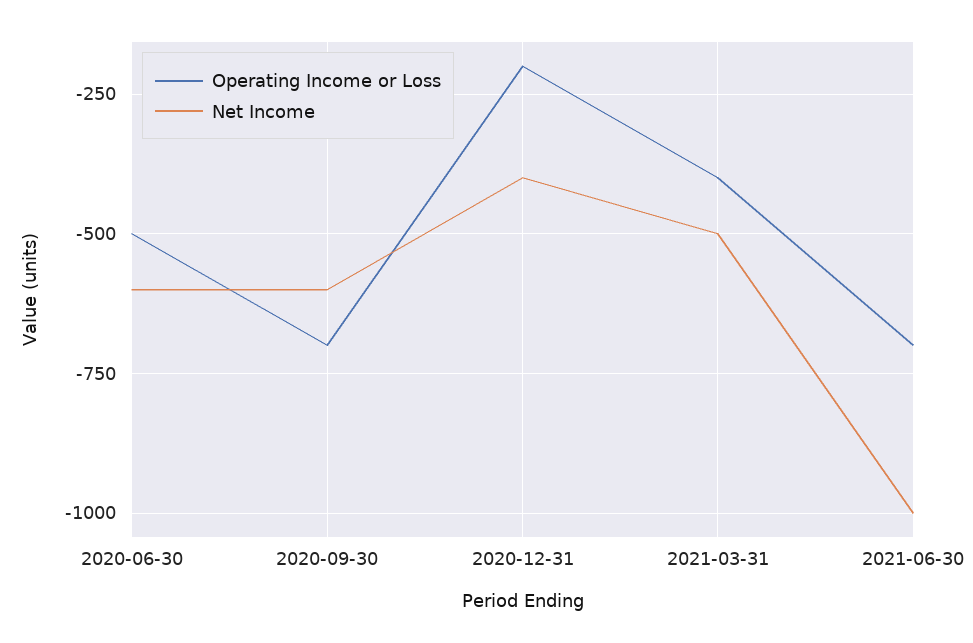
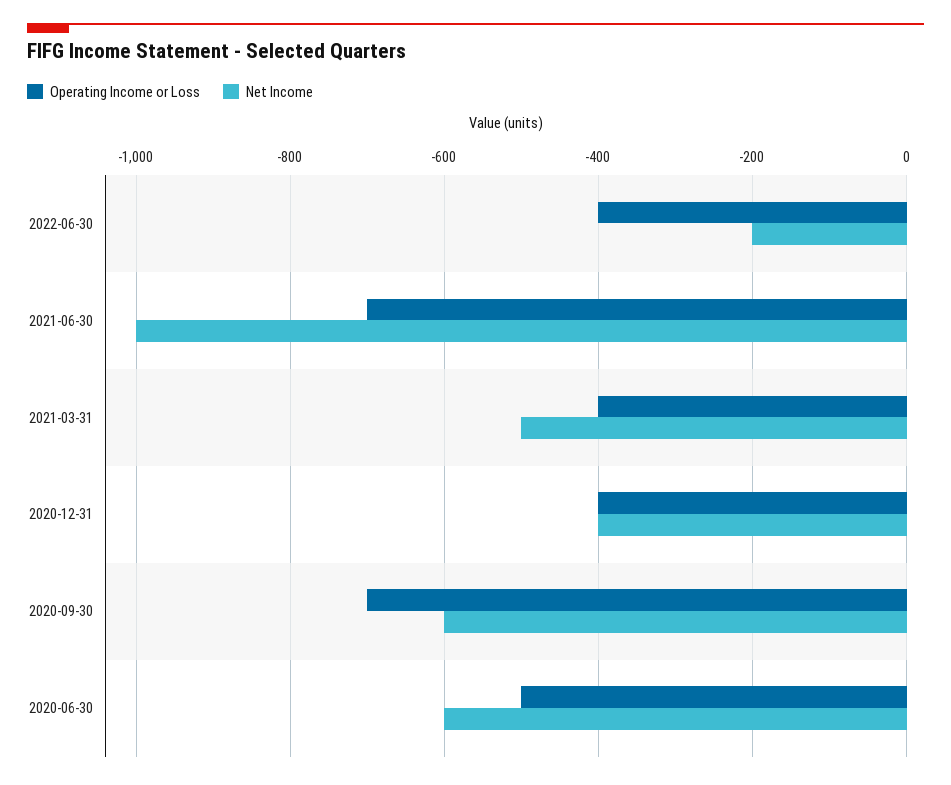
Operating Income or Loss, 2020-12-31: -200 -> -400
Operating Income or Loss, 2022-06-30: none -> -400
Net Income, 2022-06-30: none -> -200

